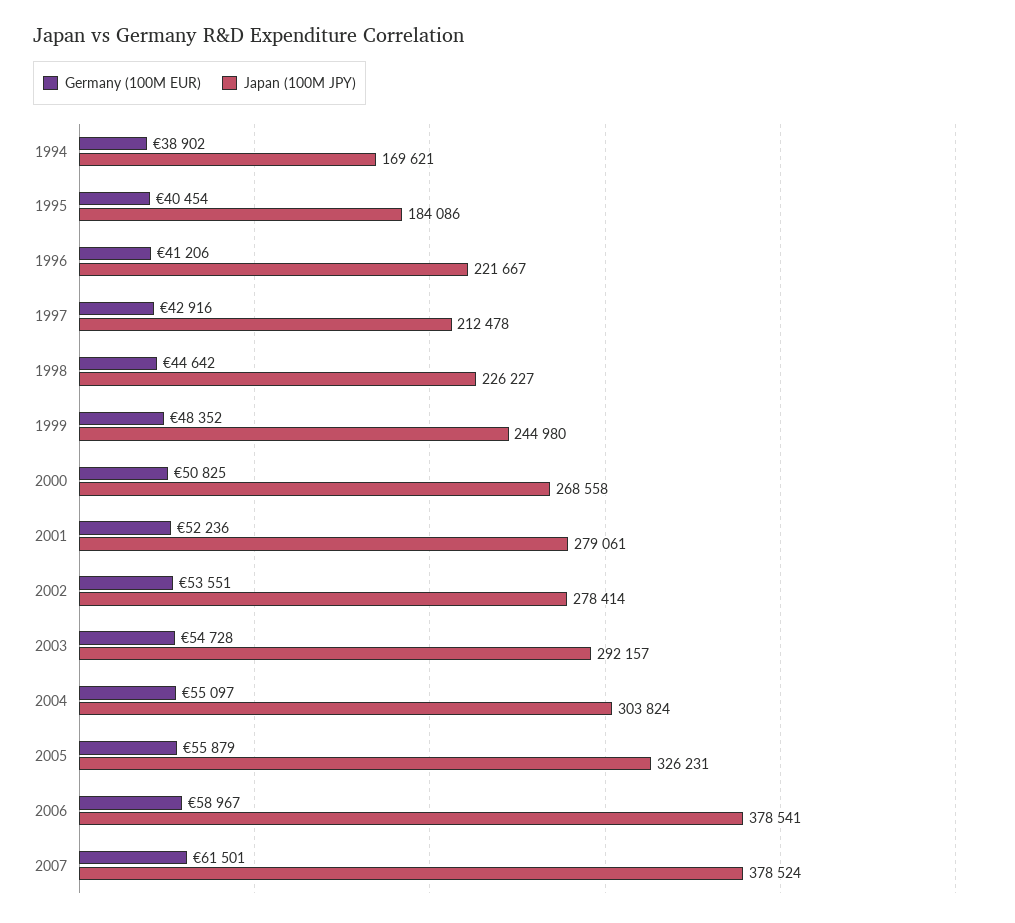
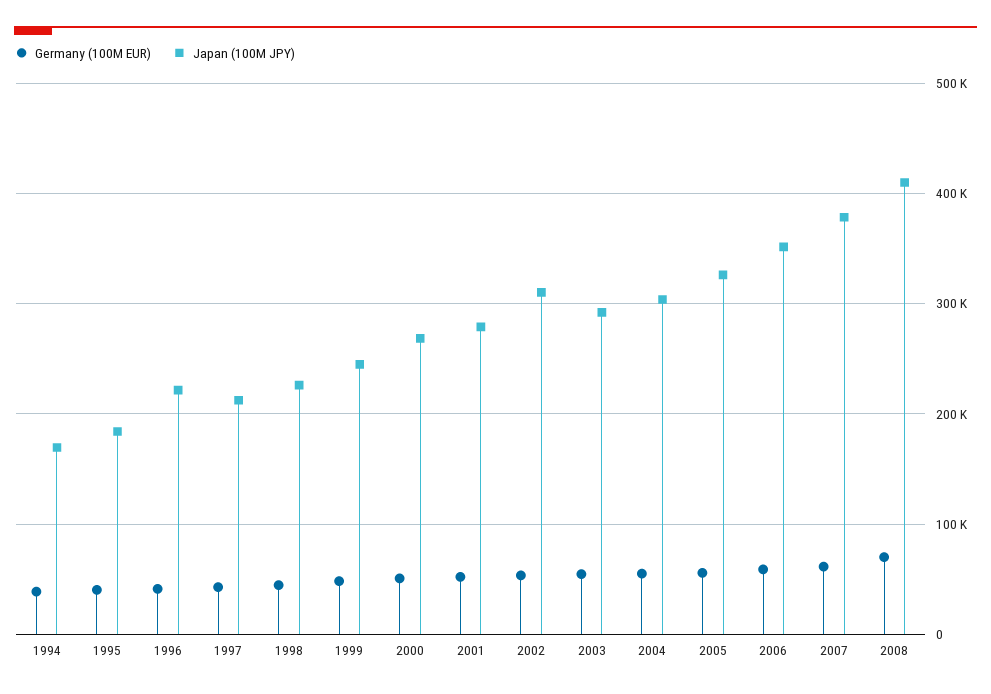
Japan (100M JPY), 2002: 278414 -> 310000
Japan (100M JPY), 2006: 378541 -> 350000
Germany (100M EUR), 2008: none -> 70000
Japan (100M JPY), 2008: none -> 410000

